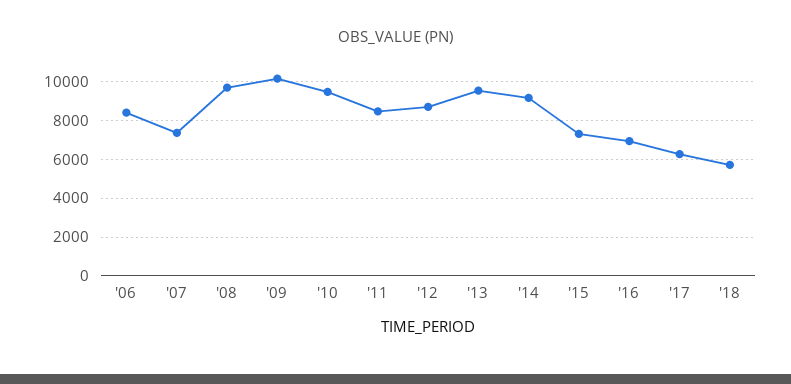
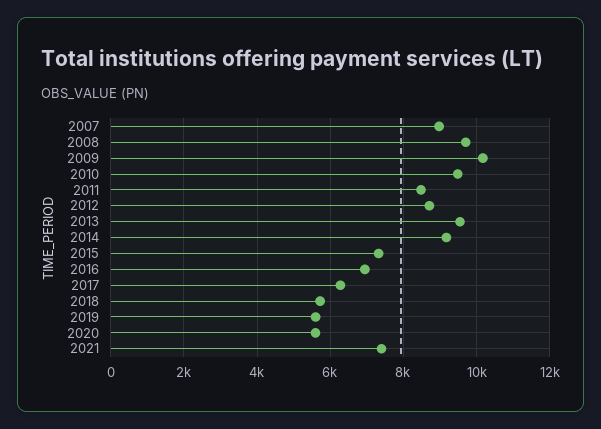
'06: 8500 -> none
'07: 7500 -> 9000
2019: none -> 5600
2020: none -> 5600
2021: none -> 7400

